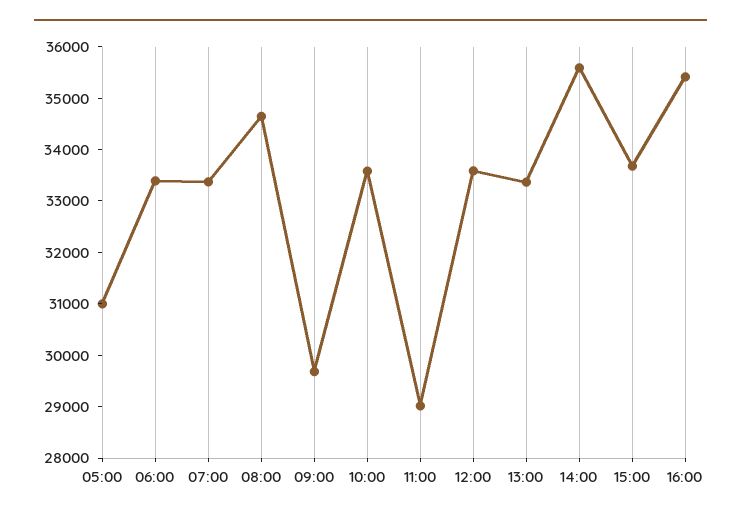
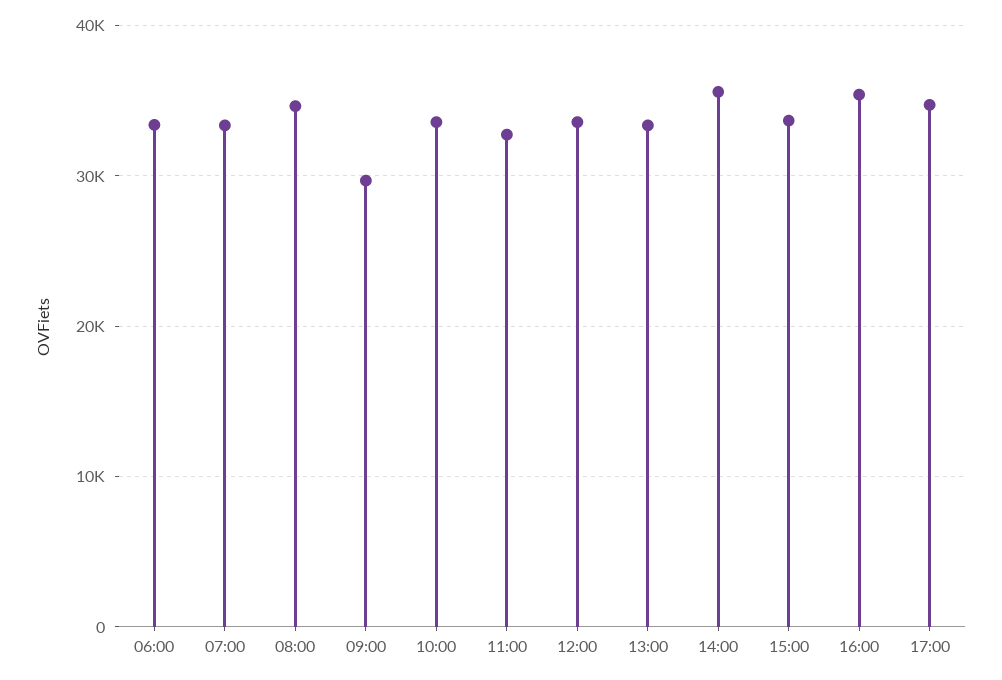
05:00: 31000 -> none
11:00: 29000 -> 33000
17:00: none -> 35000

